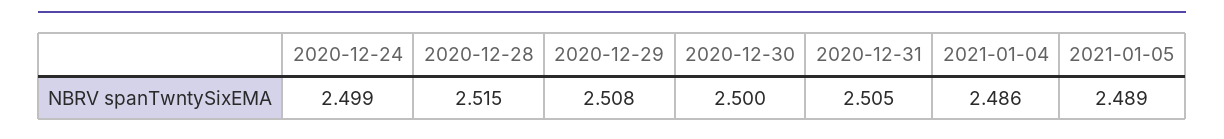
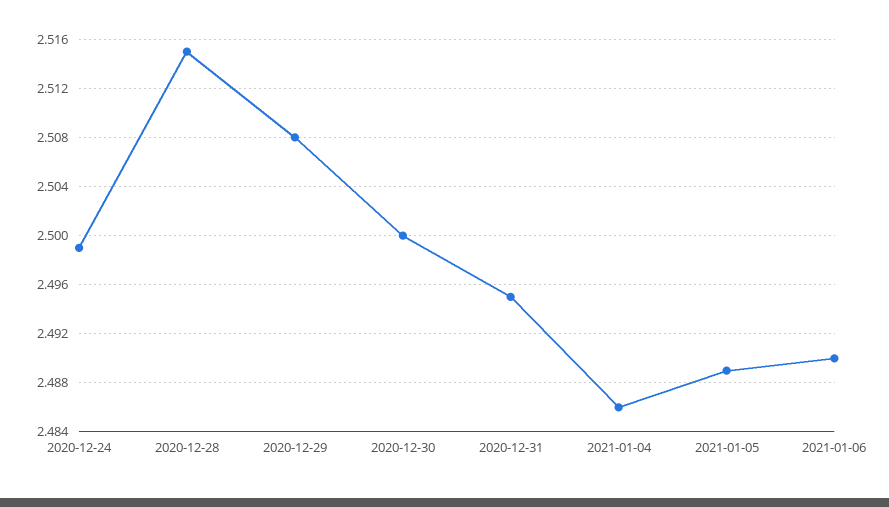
2020-12-31: 2.505 -> 2.495
2021-01-06: none -> 2.49

